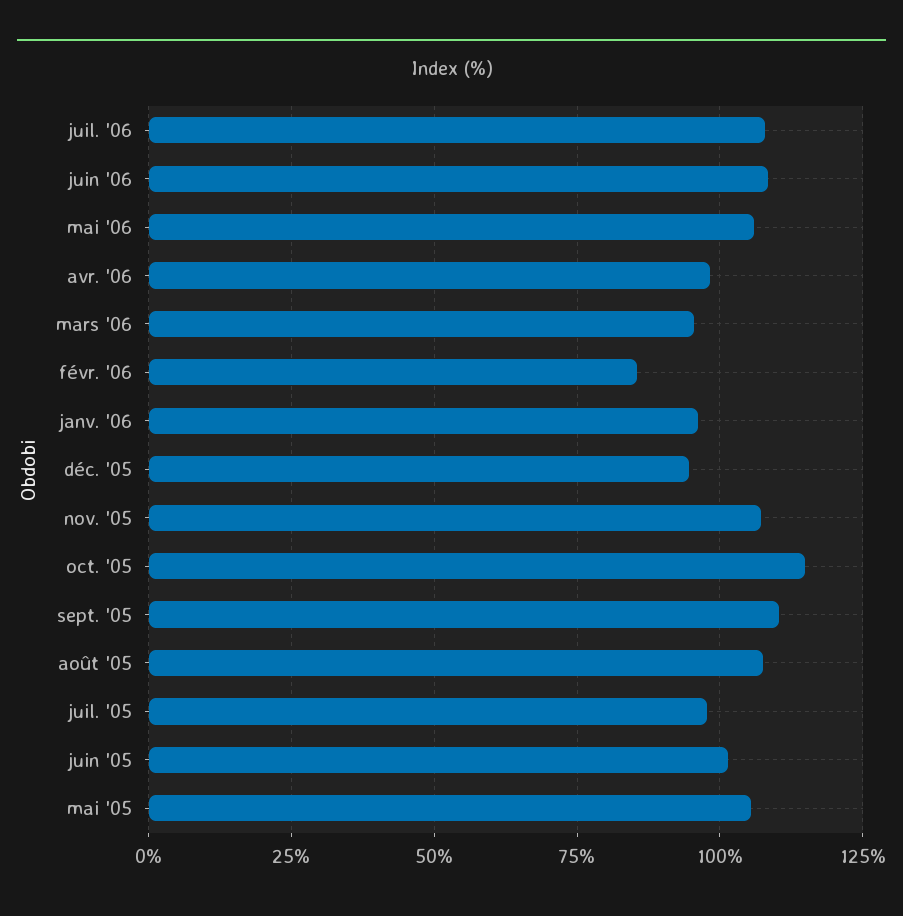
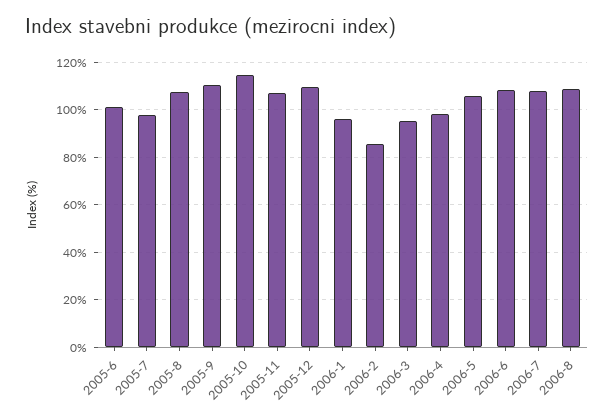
déc. '05: 95 -> 110
mai '05: 105 -> none
2006-8: none -> 110

